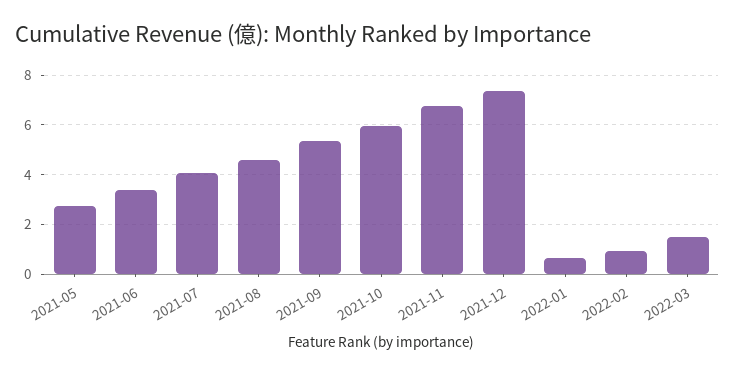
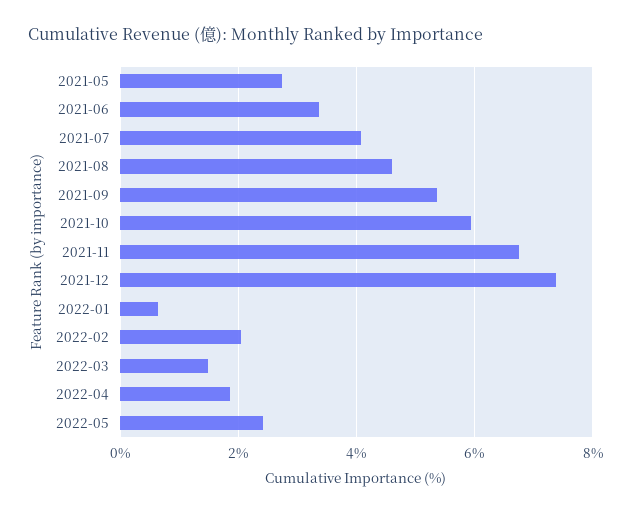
2022-02: 1 -> 2
2022-04: none -> 1.8
2022-05: none -> 2.4

